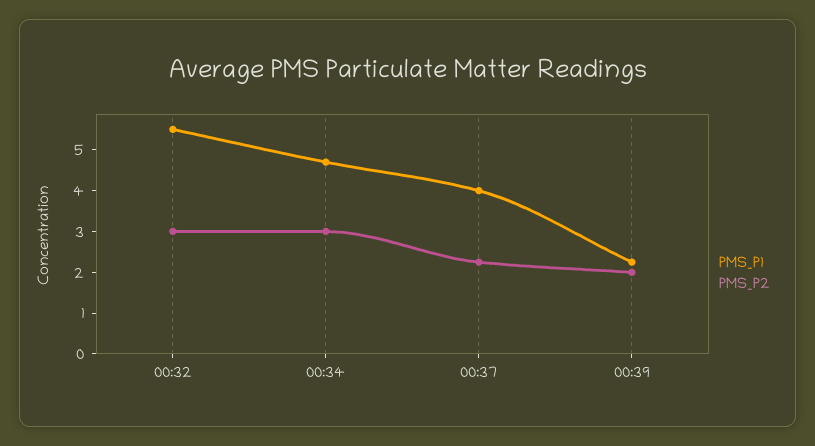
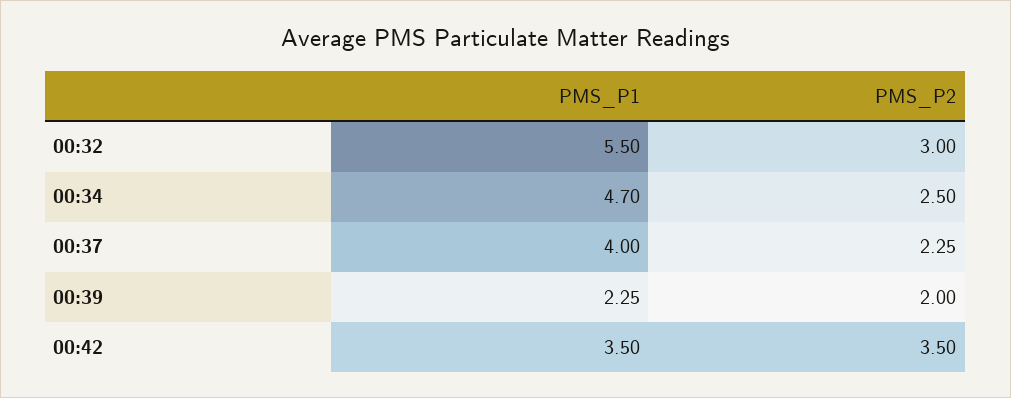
PMS_P2, 00:34: 3 -> 2.5
PMS_P1, 00:42: none -> 3.5
PMS_P2, 00:42: none -> 3.5

